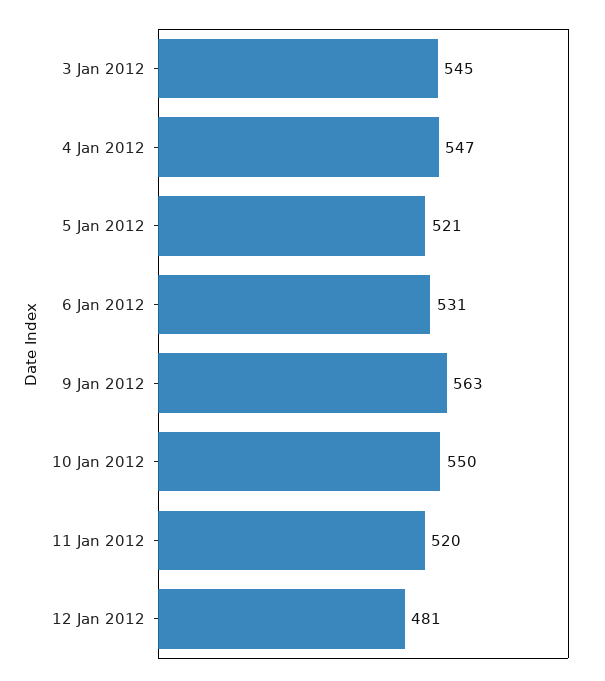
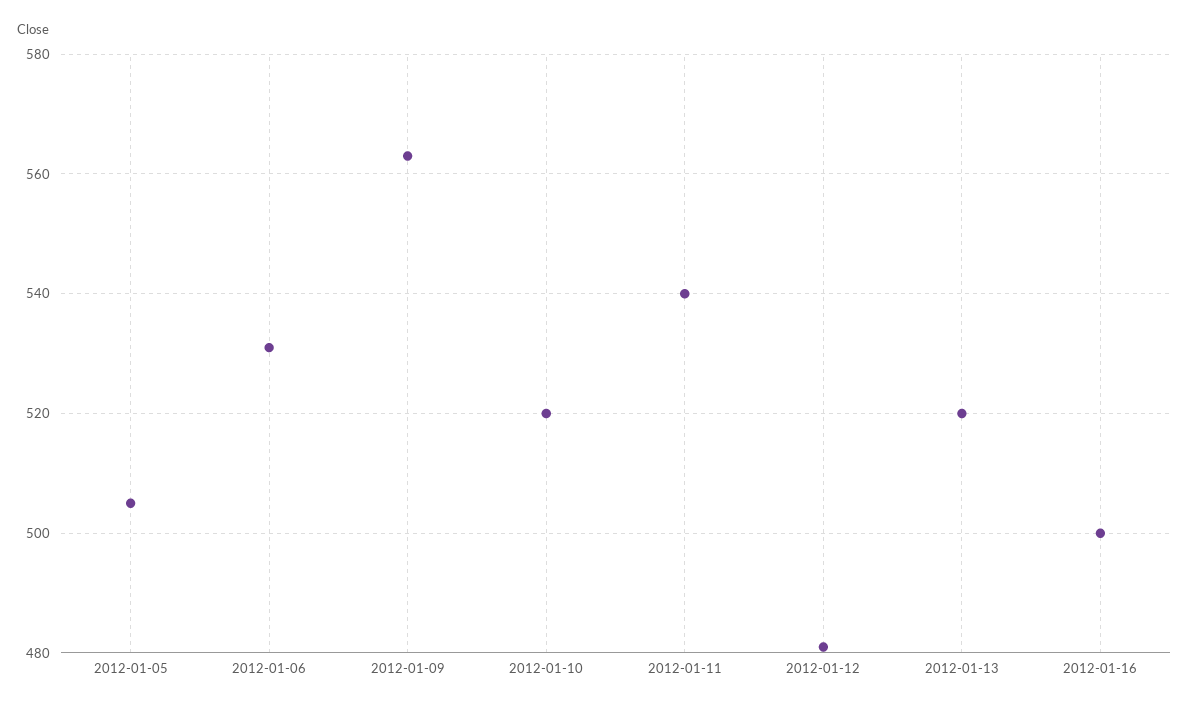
3 Jan 2012: 545 -> none
4 Jan 2012: 547 -> none
5 Jan 2012: 521 -> 505
10 Jan 2012: 550 -> 520
11 Jan 2012: 520 -> 540
2012-01-13: none -> 520
2012-01-16: none -> 500

